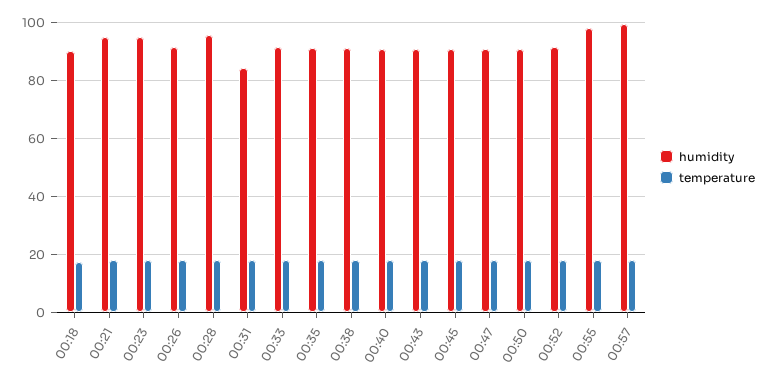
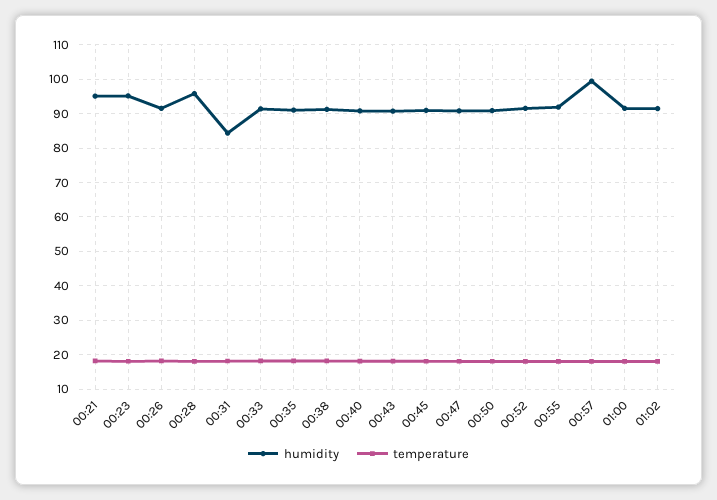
humidity, 00:18: 90 -> none
temperature, 00:18: 17.5 -> none
humidity, 00:55: 97.5 -> 92
humidity, 01:00: none -> 92
temperature, 01:00: none -> 18
humidity, 01:02: none -> 92
temperature, 01:02: none -> 18

